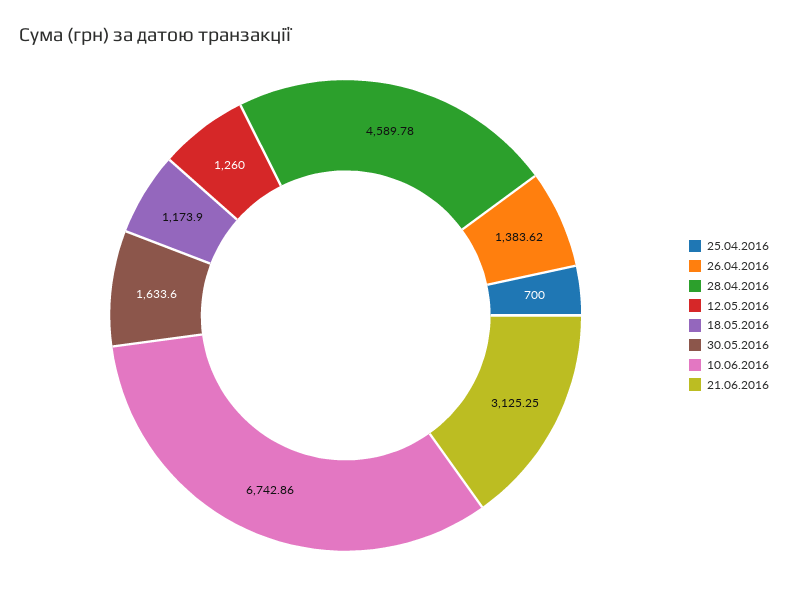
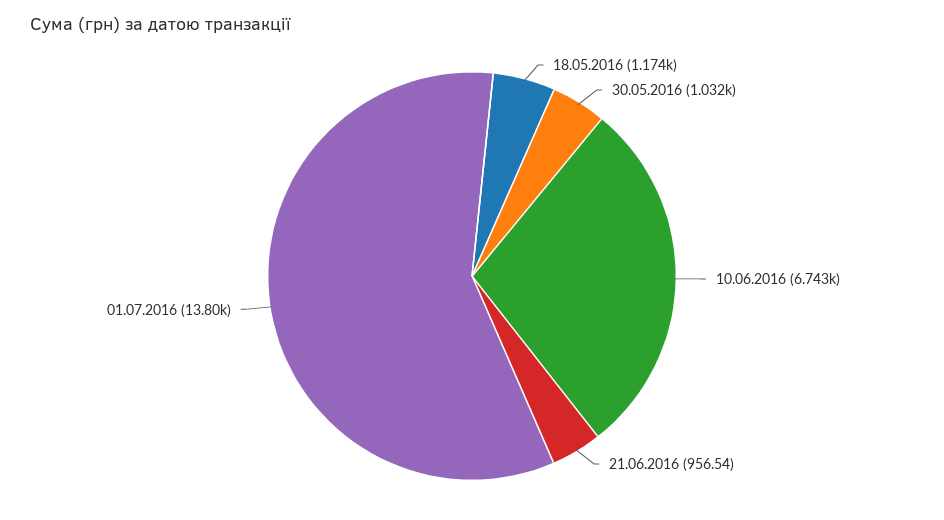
25.04.2016: 700 -> none
26.04.2016: 1383.62 -> none
28.04.2016: 4589.78 -> none
12.05.2016: 1260 -> none
30.05.2016: 1633.6 -> 1032
21.06.2016: 3125.25 -> 956.54
01.07.2016: none -> 13800

